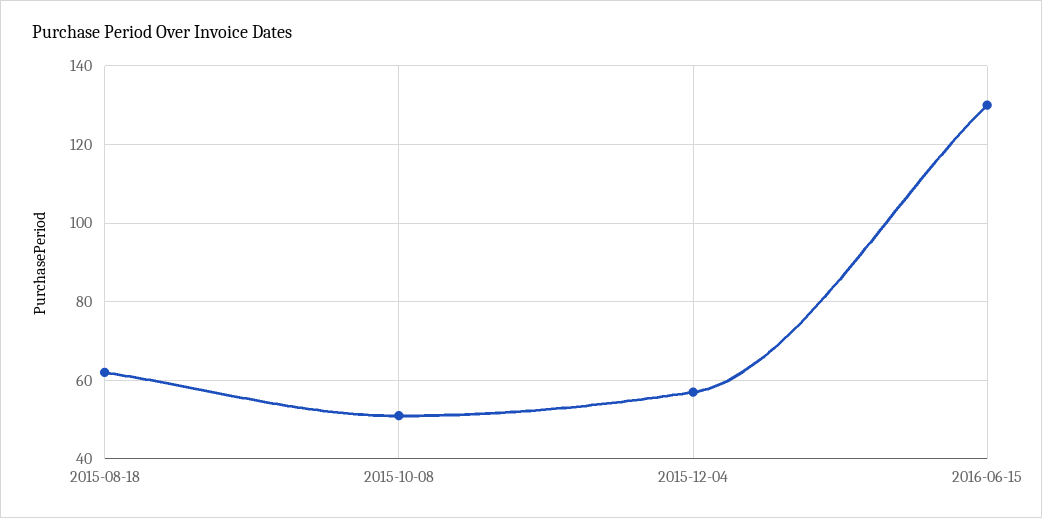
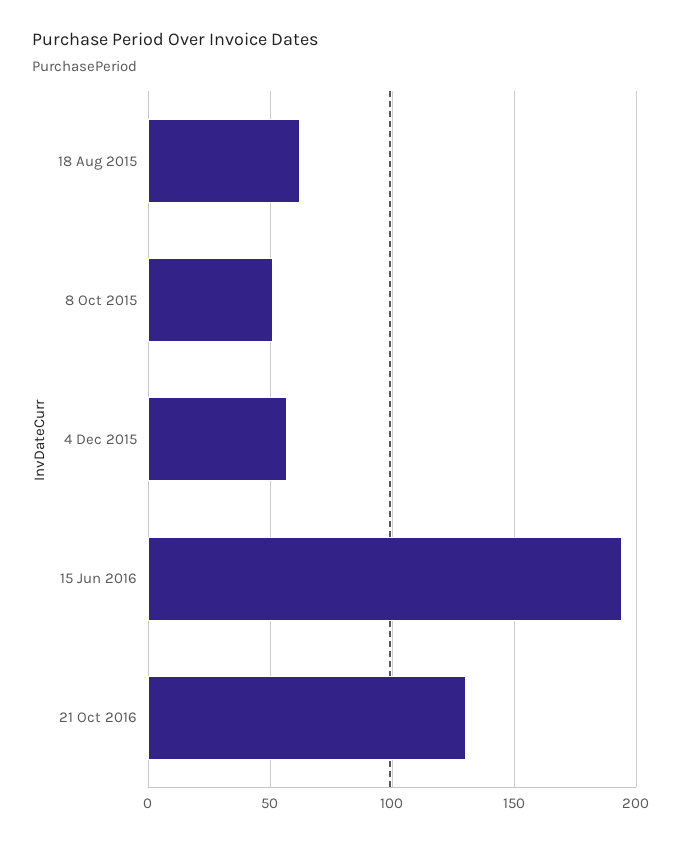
2016-06-15: 130 -> 195
21 Oct 2016: none -> 130

